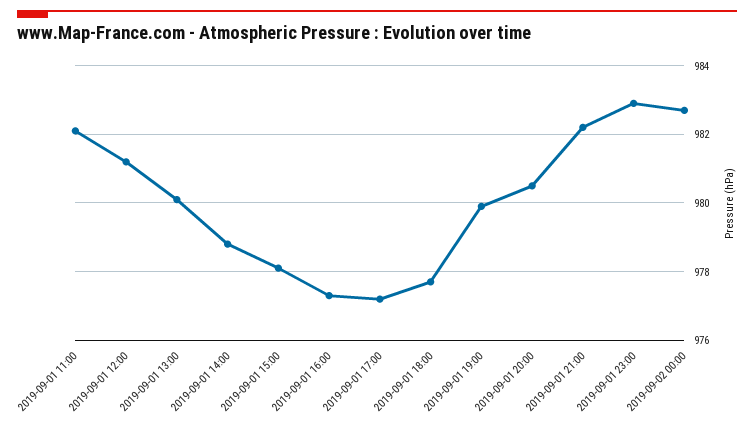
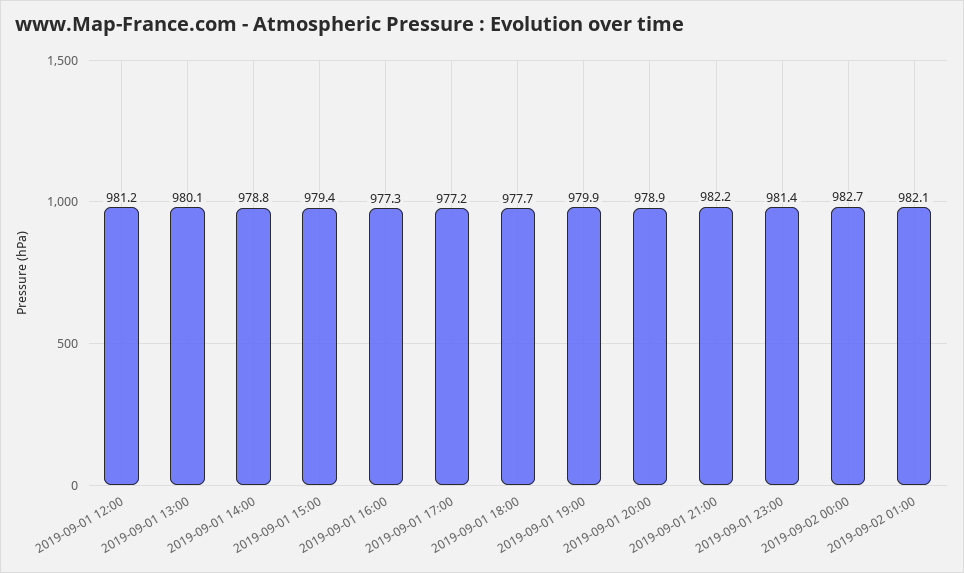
2019-09-01 11:00: 982 -> none
2019-09-01 15:00: 978 -> 979.4
2019-09-01 20:00: 980.5 -> 978.9
2019-09-01 23:00: 983 -> 981.4
2019-09-02 01:00: none -> 982.1

